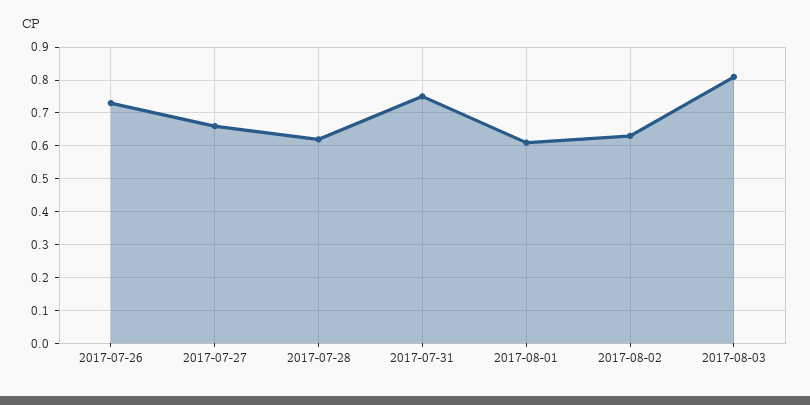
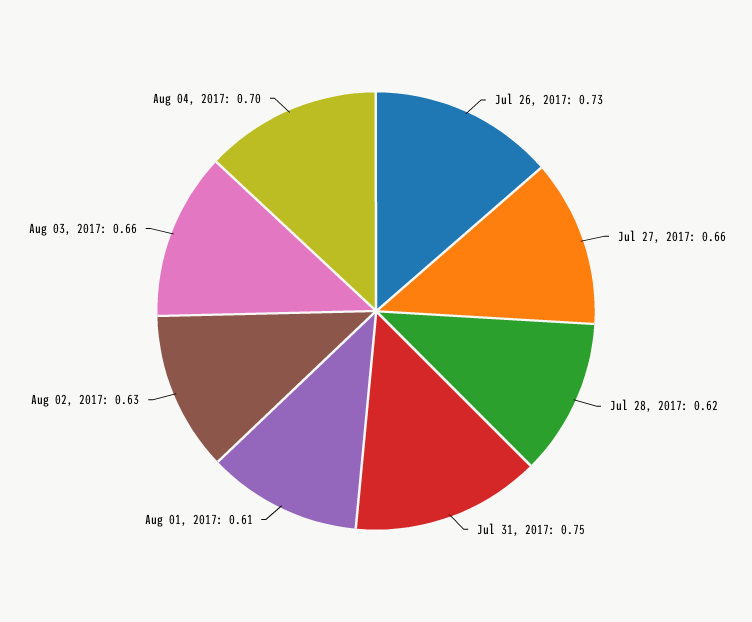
2017-08-03: 0.8 -> 0.66
Aug 04, 2017: none -> 0.7

